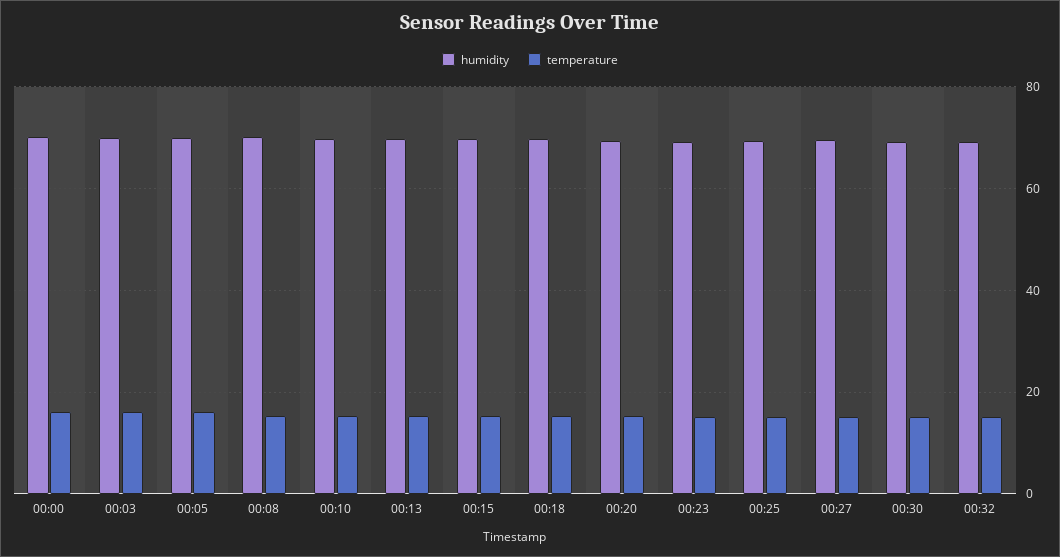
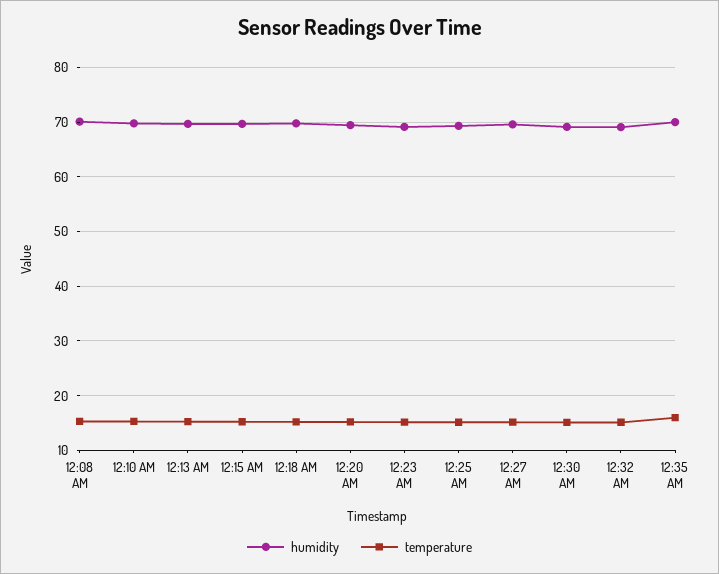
humidity, 00:00: 70 -> none
temperature, 00:00: 16 -> none
humidity, 00:03: 70 -> none
temperature, 00:03: 16 -> none
humidity, 00:05: 70 -> none
temperature, 00:05: 16 -> none
humidity, 12:35 AM: none -> 70
temperature, 12:35 AM: none -> 16

